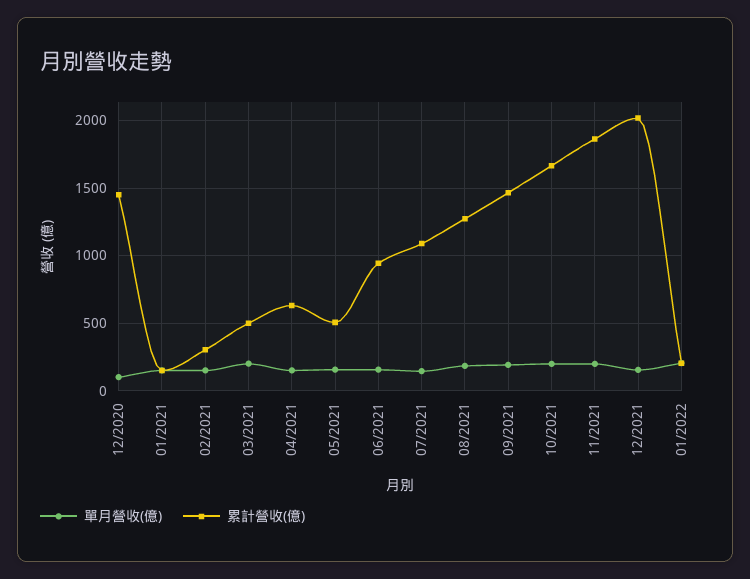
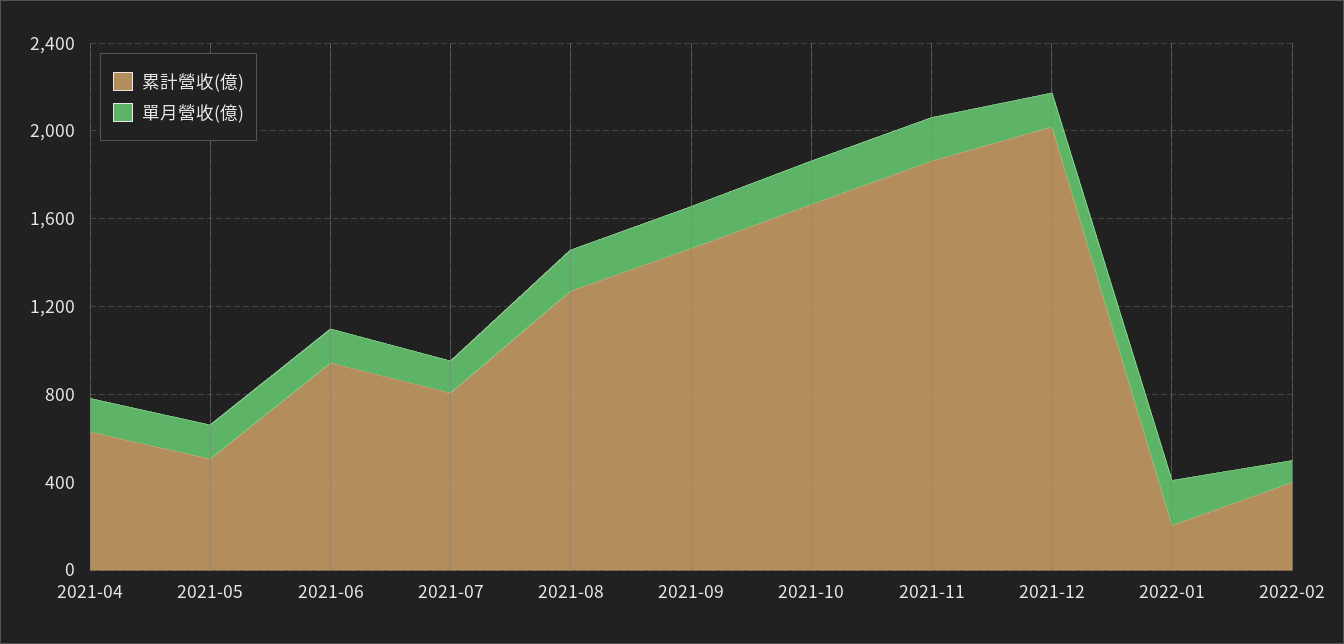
單月營收(億), 12/2020: 100 -> none
累計營收(億), 12/2020: 1450 -> none
單月營收(億), 01/2021: 150 -> none
累計營收(億), 01/2021: 150 -> none
單月營收(億), 02/2021: 150 -> none
累計營收(億), 02/2021: 300 -> none
單月營收(億), 03/2021: 200 -> none
累計營收(億), 03/2021: 500 -> none
累計營收(億), 07/2021: 1100 -> 800
累計營收(億), 2022-02: none -> 400
單月營收(億), 2022-02: none -> 100

